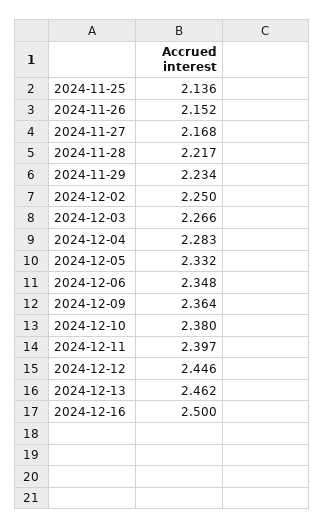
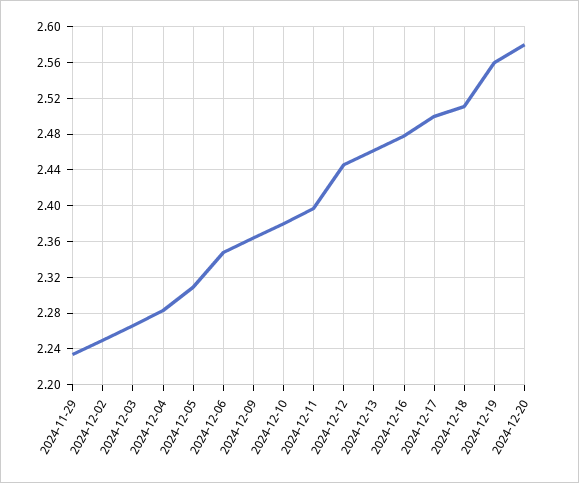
2024-11-25: 2.136 -> none
2024-11-26: 2.152 -> none
2024-11-27: 2.168 -> none
2024-11-28: 2.217 -> none
2024-12-05: 2.332 -> 2.31
2024-12-16: 2.5 -> 2.48
2024-12-17: none -> 2.5
2024-12-18: none -> 2.51
2024-12-19: none -> 2.56
2024-12-20: none -> 2.58

